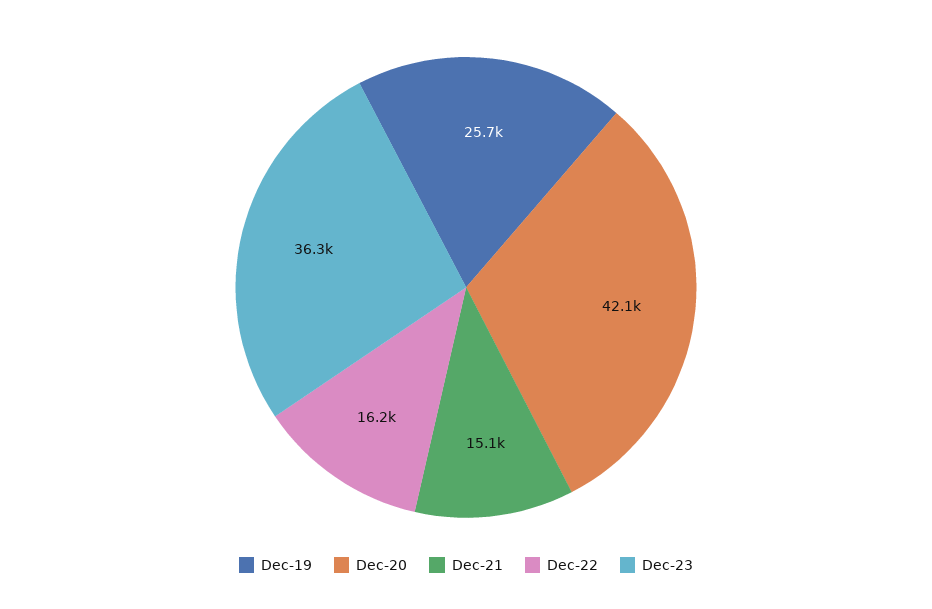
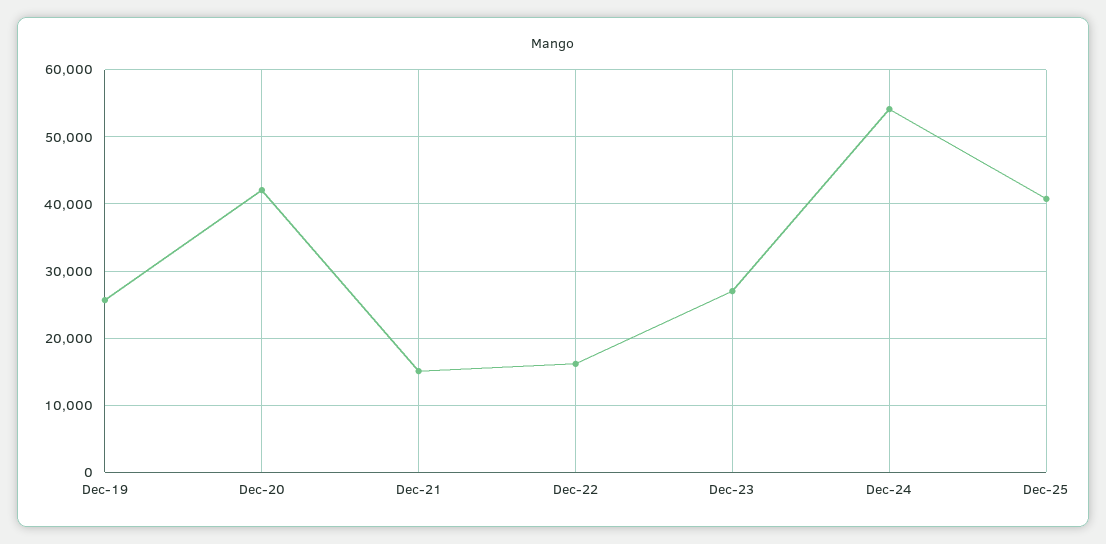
Dec-23: 36300 -> 27000
Dec-24: none -> 54000
Dec-25: none -> 41000

